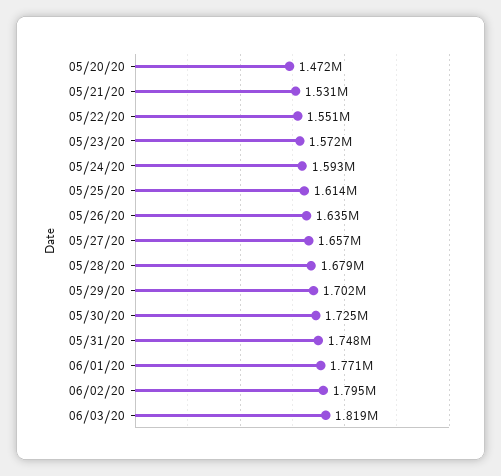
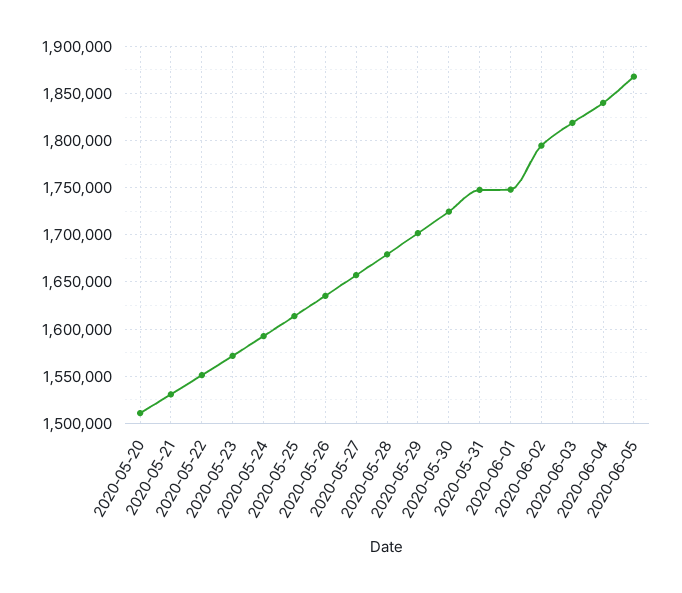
05/20/20: 1472000 -> 1510000
06/01/20: 1771000 -> 1750000
2020-06-04: none -> 1840000
2020-06-05: none -> 1870000

